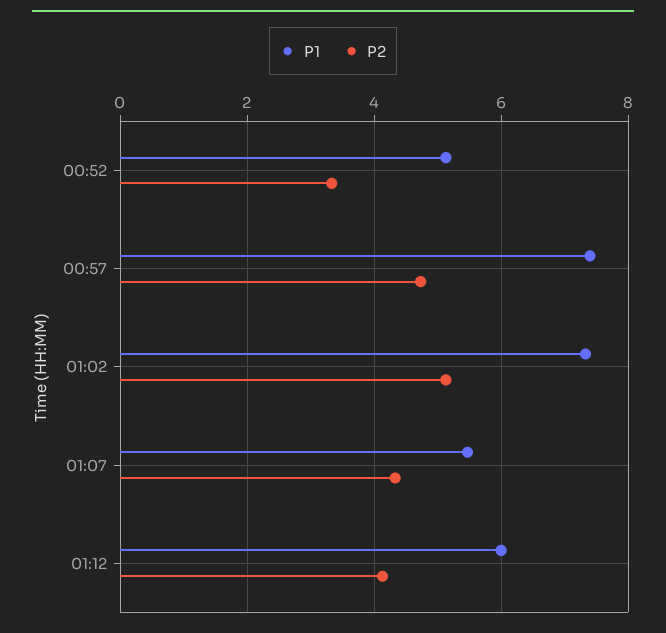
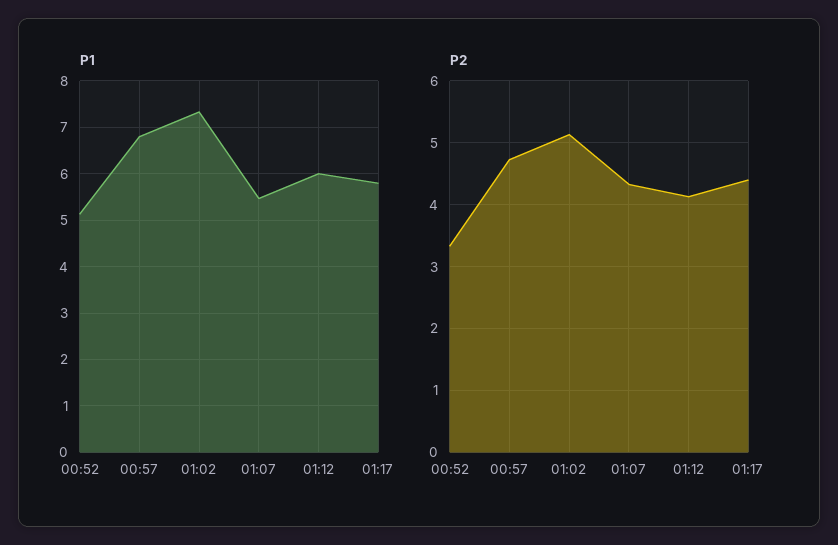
P1, 00:57: 7.4 -> 6.8
P1, 01:17: none -> 5.8
P2, 01:17: none -> 4.4

